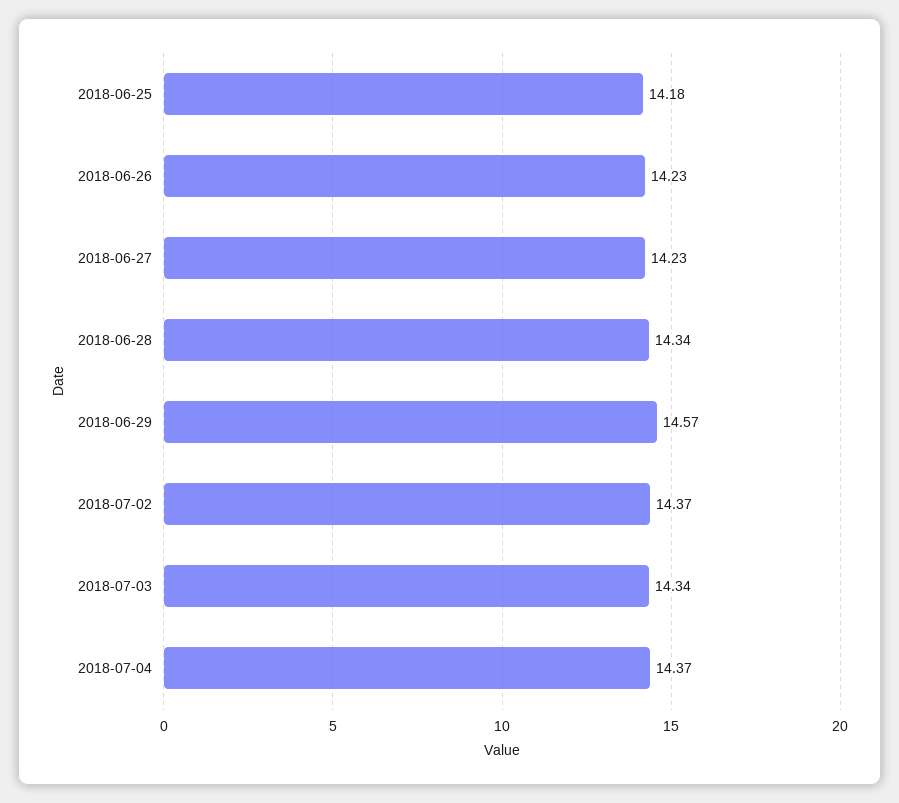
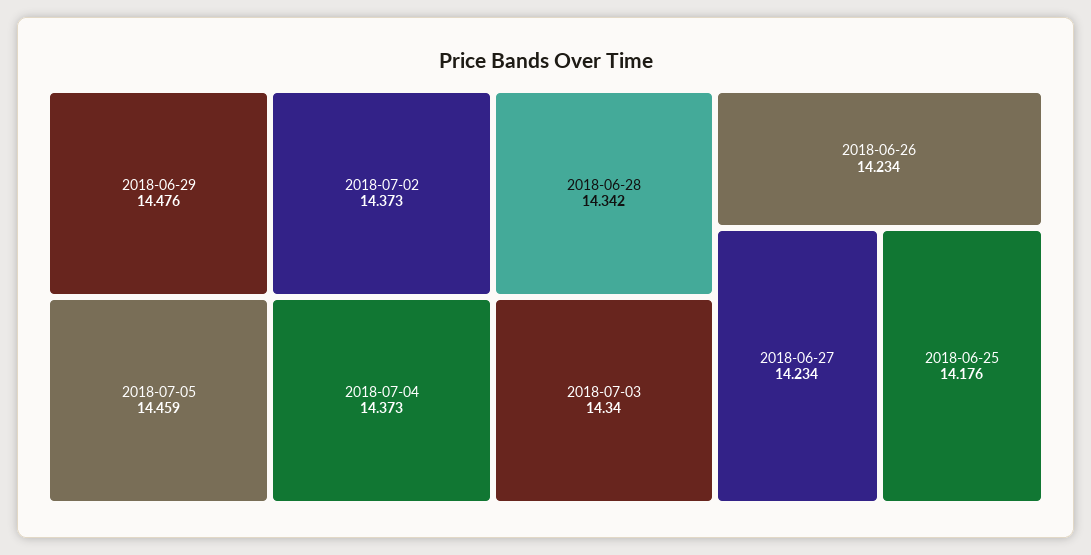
2018-06-29: 14.57 -> 14.476
2018-07-05: none -> 14.459

